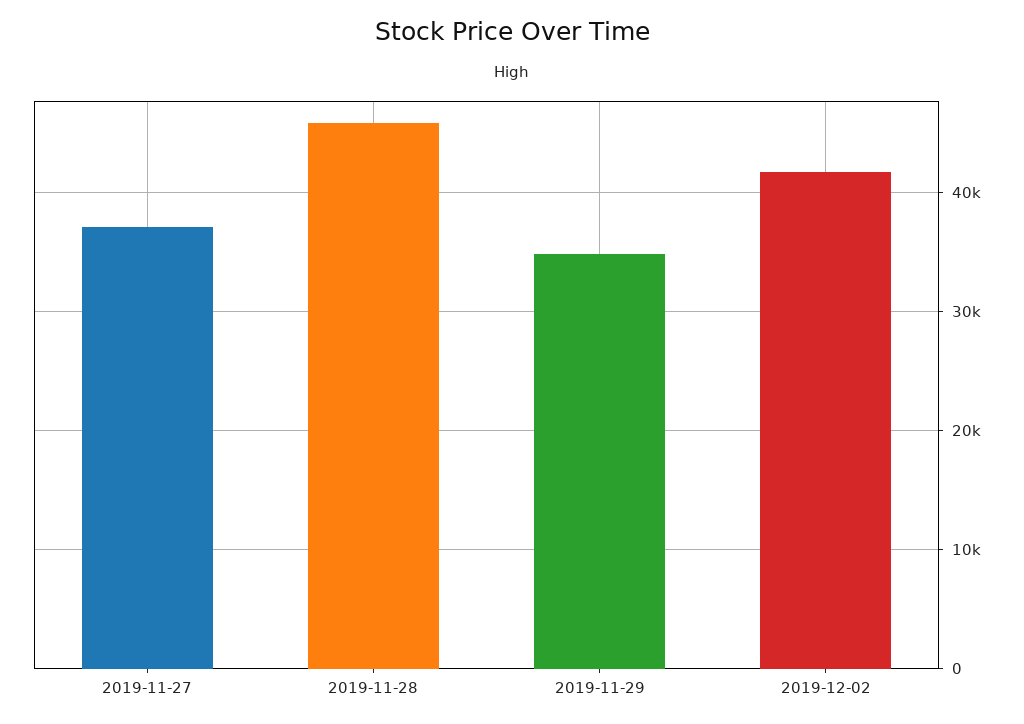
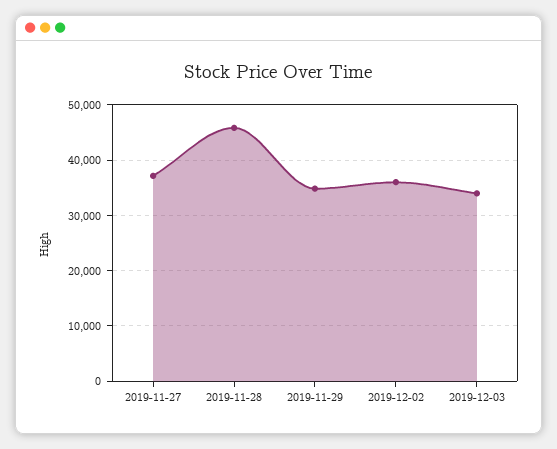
2019-12-02: 42000 -> 36000
2019-12-03: none -> 34000

